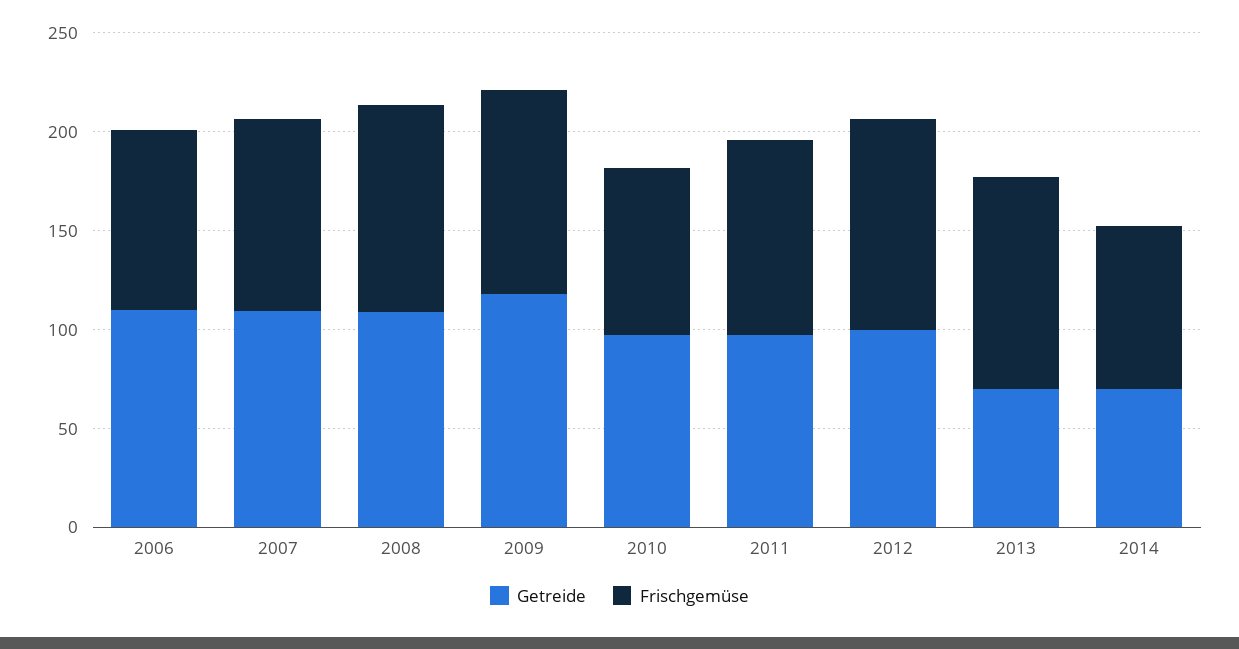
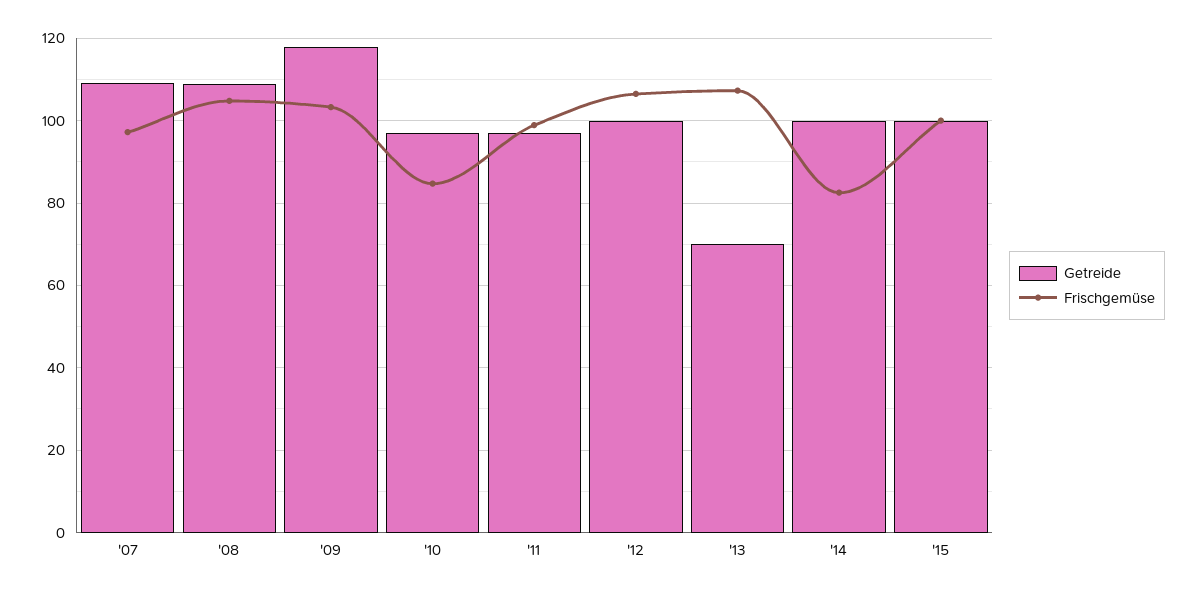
Getreide, 2006: 110 -> none
Frischgemüse, 2006: 90 -> none
Getreide, 2014: 70 -> 100
Getreide, '15: none -> 100
Frischgemüse, '15: none -> 100

